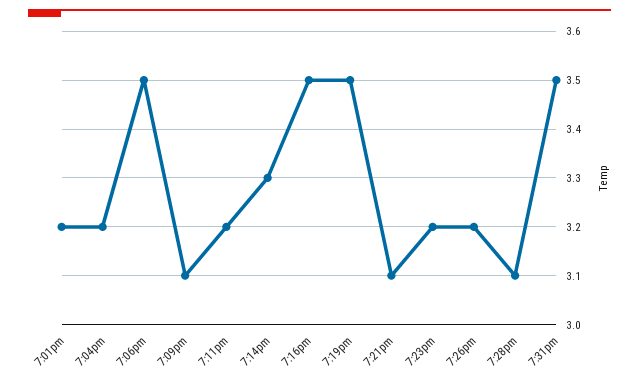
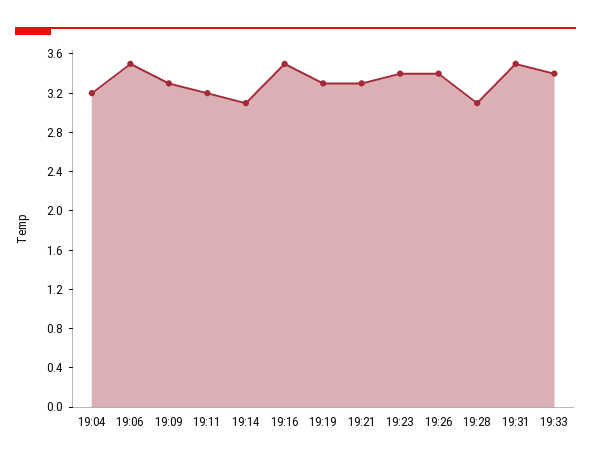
7:01pm: 3.2 -> none
7:09pm: 3.1 -> 3.3
7:14pm: 3.3 -> 3.1
7:19pm: 3.5 -> 3.3
7:21pm: 3.1 -> 3.3
7:23pm: 3.2 -> 3.4
7:26pm: 3.2 -> 3.4
19:33: none -> 3.4

